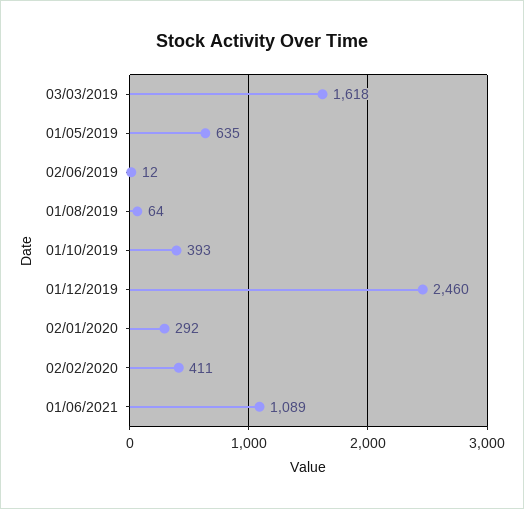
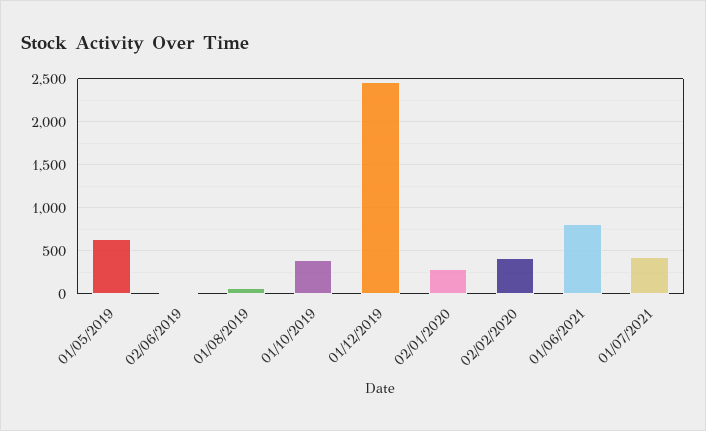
03/03/2019: 1618 -> none
01/06/2021: 1089 -> 800
01/07/2021: none -> 400

